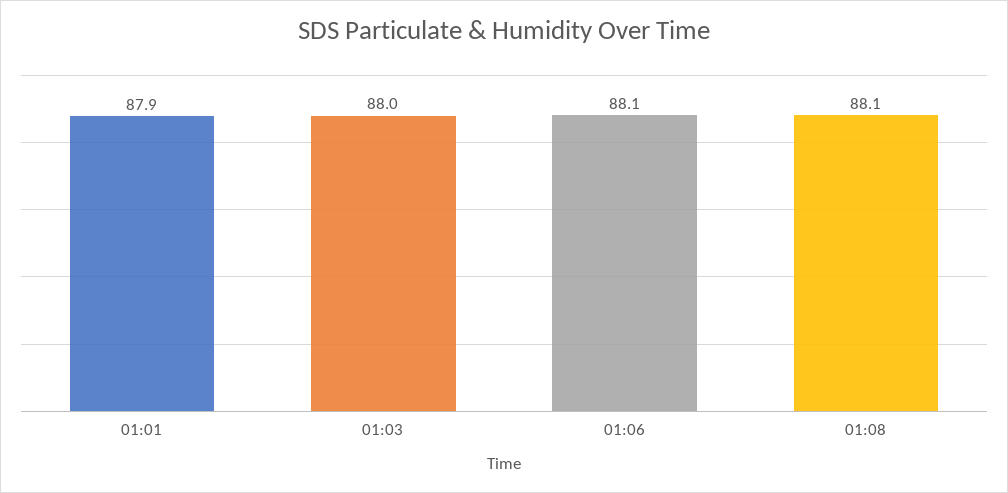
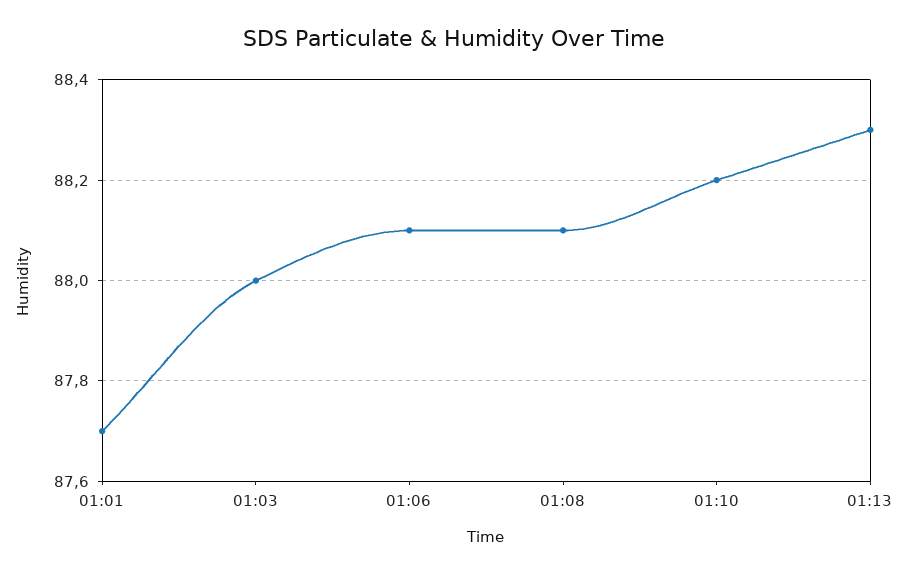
01:01: 87.9 -> 87.7
01:10: none -> 88.2
01:13: none -> 88.3

